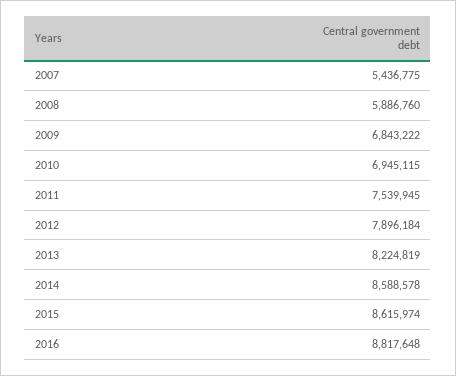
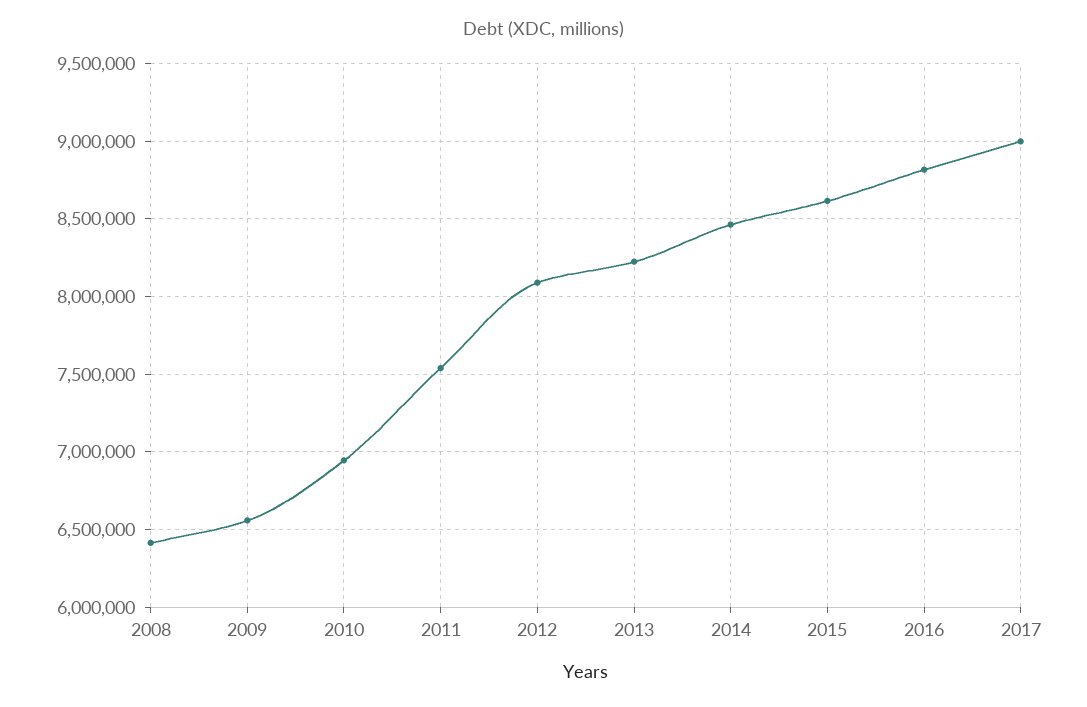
2007: 5436775 -> none
2008: 5886760 -> 6400000
2009: 6843222 -> 6550000
2012: 7896184 -> 8100000
2014: 8588578 -> 8450000
2017: none -> 9000000

